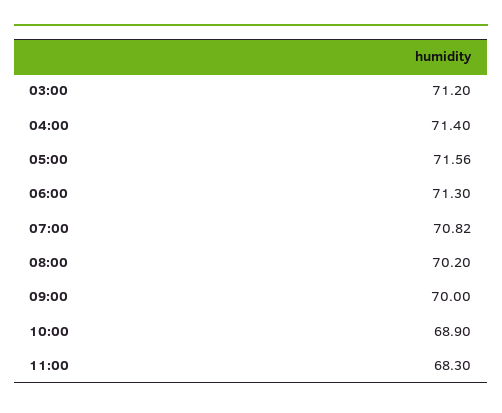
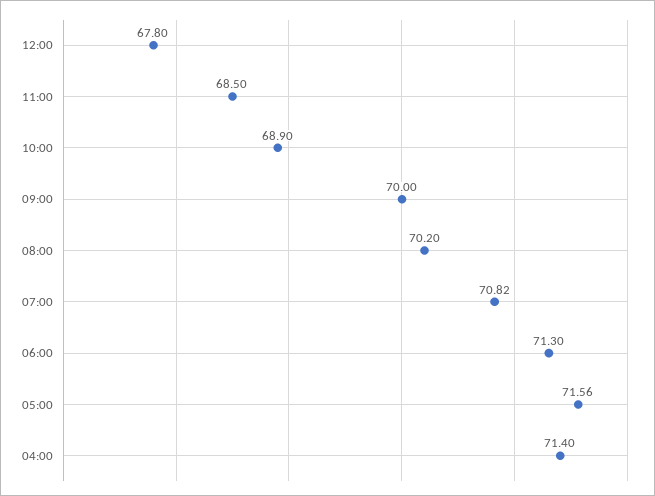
03:00: 71.2 -> none
11:00: 68.3 -> 68.5
12:00: none -> 67.8

